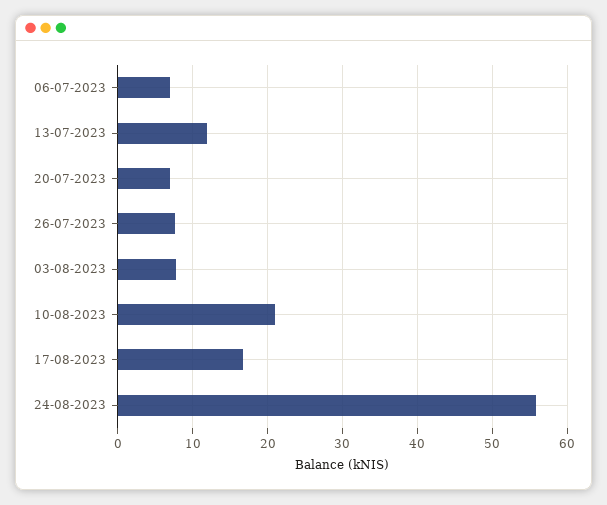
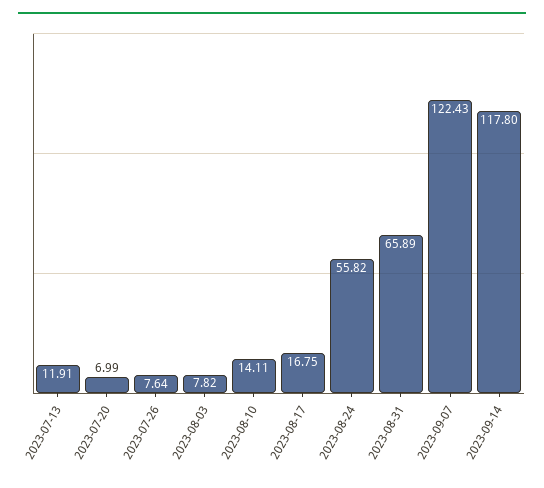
06-07-2023: 7 -> none
10-08-2023: 21 -> 14.11
2023-08-31: none -> 65.89
2023-09-07: none -> 122.43
2023-09-14: none -> 117.8

